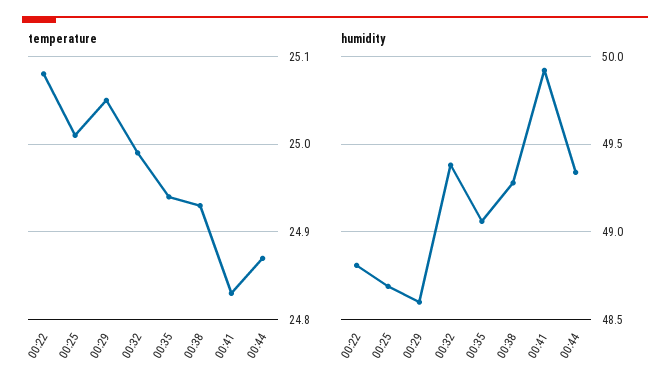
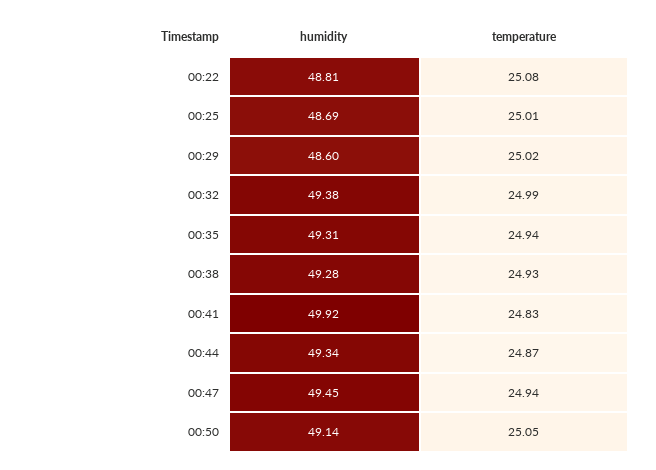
temperature, 00:29: 25.05 -> 25.02
humidity, 00:35: 49.05 -> 49.31
humidity, 00:47: none -> 49.45
temperature, 00:47: none -> 24.94
humidity, 00:50: none -> 49.14
temperature, 00:50: none -> 25.05

